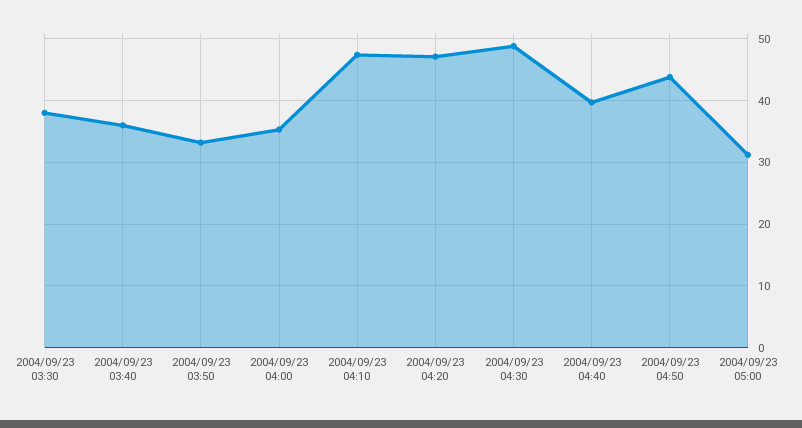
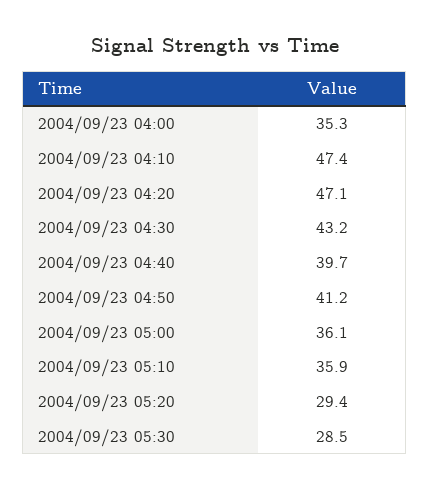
2004/09/23 03:30: 38 -> none
2004/09/23 03:40: 36 -> none
2004/09/23 03:50: 33 -> none
2004/09/23 04:30: 49 -> 43.2
2004/09/23 04:50: 44 -> 41.2
2004/09/23 05:00: 31 -> 36.1
2004/09/23 05:10: none -> 35.9
2004/09/23 05:20: none -> 29.4
2004/09/23 05:30: none -> 28.5

